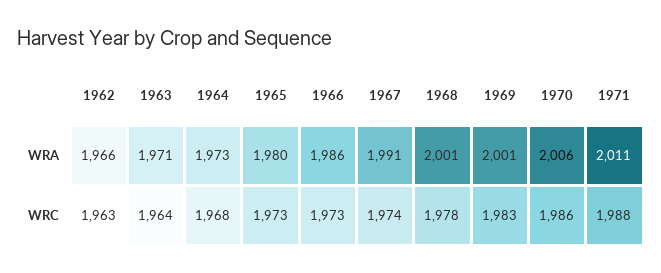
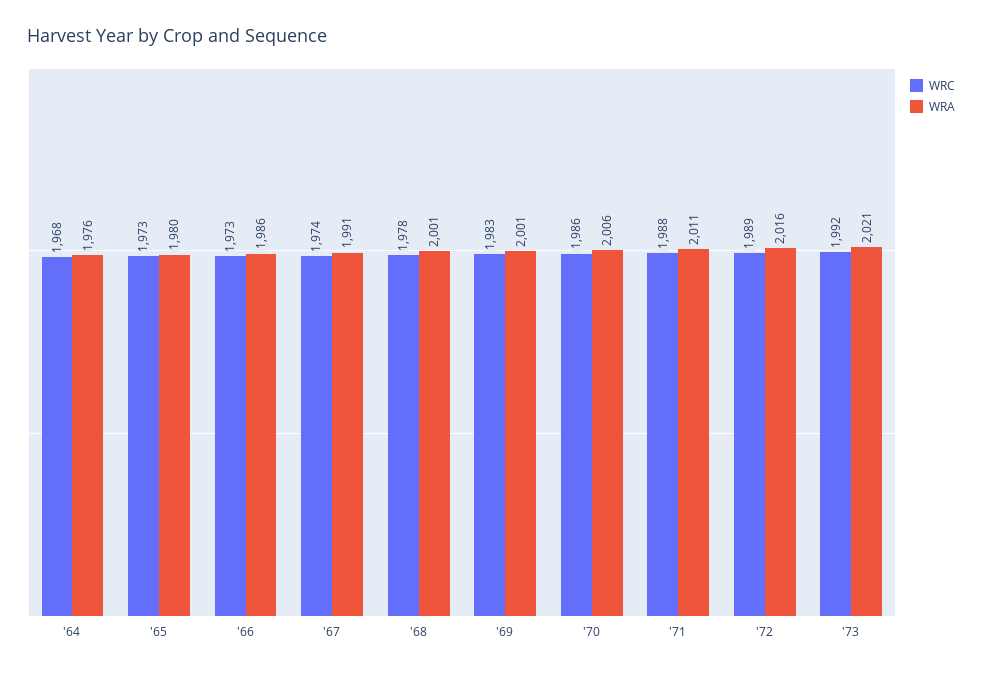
WRA, 1962: 1966 -> none
WRA, 1963: 1971 -> none
WRA, 1964: 1973 -> 1976
WRC, 1962: 1963 -> none
WRC, 1963: 1964 -> none
WRC, '72: none -> 1989
WRA, '72: none -> 2016
WRC, '73: none -> 1992
WRA, '73: none -> 2021

